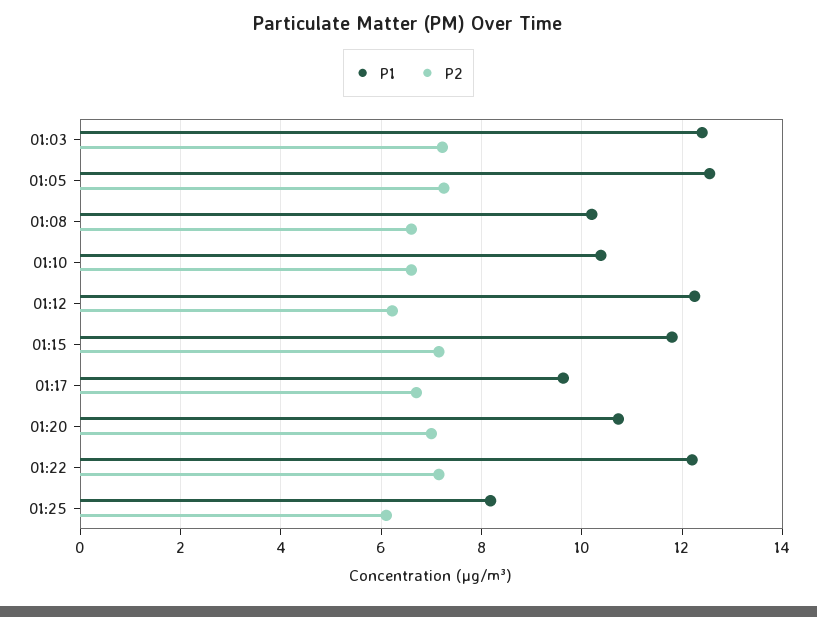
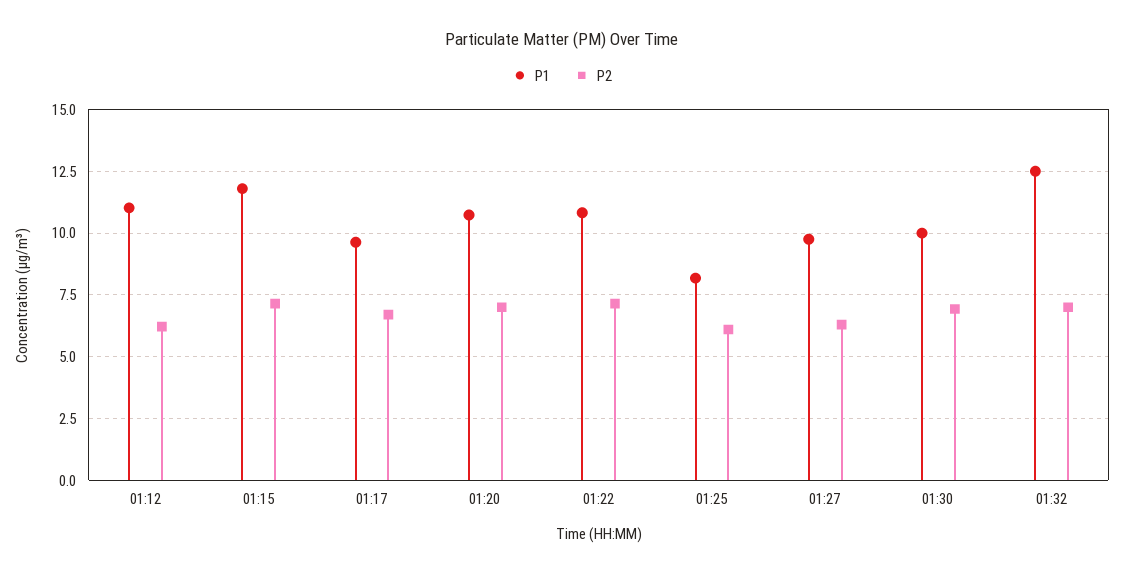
P1, 01:03: 12.4 -> none
P2, 01:03: 7.2 -> none
P1, 01:05: 12.6 -> none
P2, 01:05: 7.2 -> none
P1, 01:08: 10.2 -> none
P2, 01:08: 6.6 -> none
P1, 01:10: 10.4 -> none
P2, 01:10: 6.6 -> none
P1, 01:12: 12.2 -> 11
P1, 01:22: 12.2 -> 10.75
P1, 01:27: none -> 9.75
P2, 01:27: none -> 6.25
P1, 01:30: none -> 10
P2, 01:30: none -> 7
P1, 01:32: none -> 12.5
P2, 01:32: none -> 7

